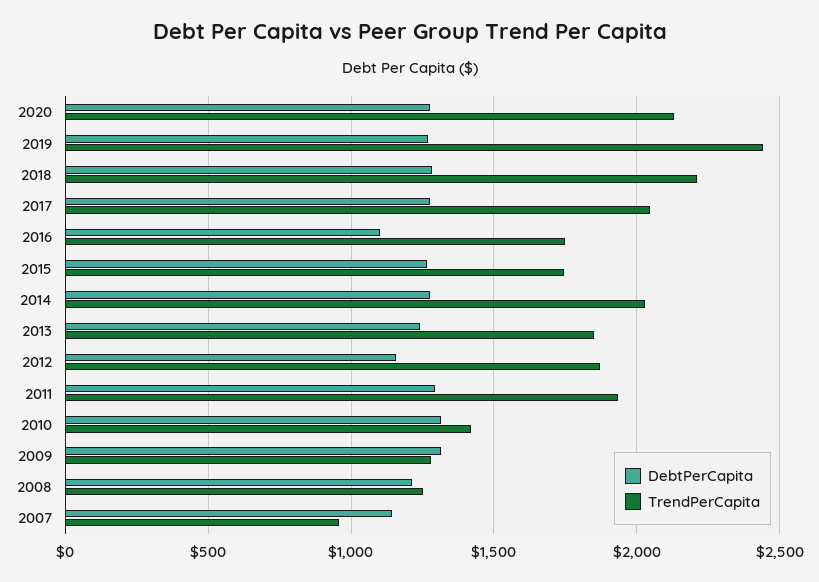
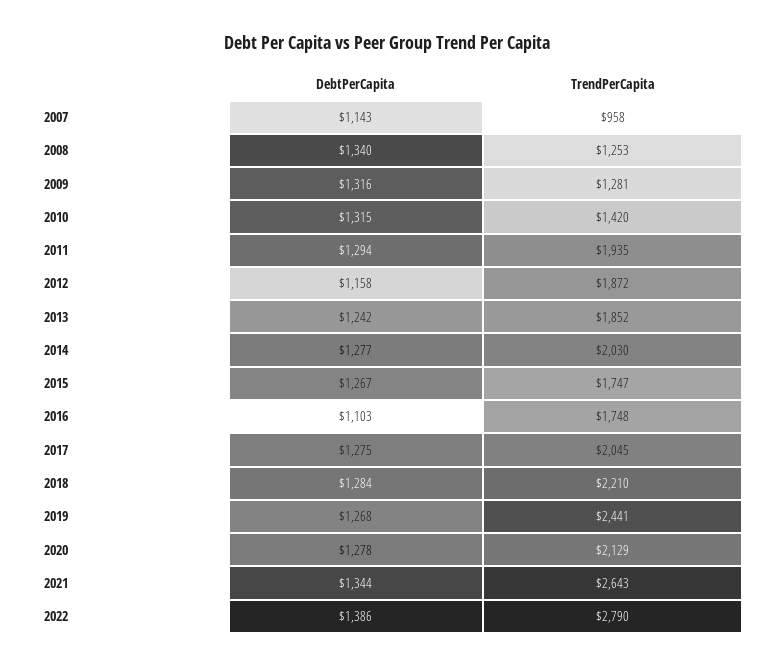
DebtPerCapita, 2008: 1200 -> 1340
DebtPerCapita, 2021: none -> 1344
TrendPerCapita, 2021: none -> 2643
DebtPerCapita, 2022: none -> 1386
TrendPerCapita, 2022: none -> 2790

